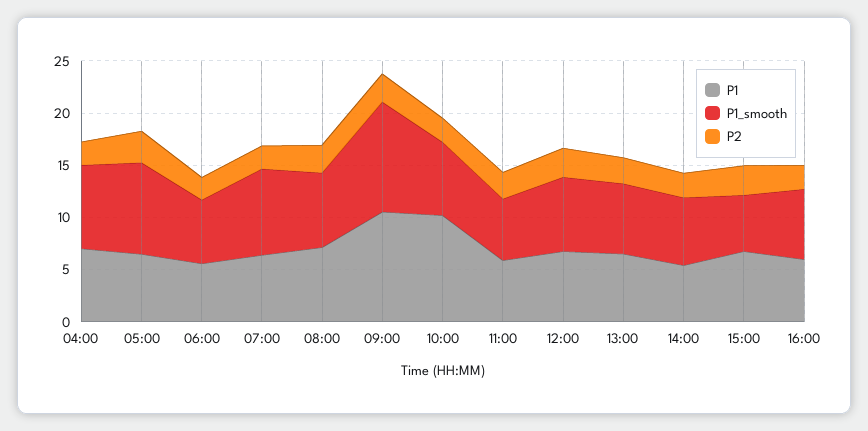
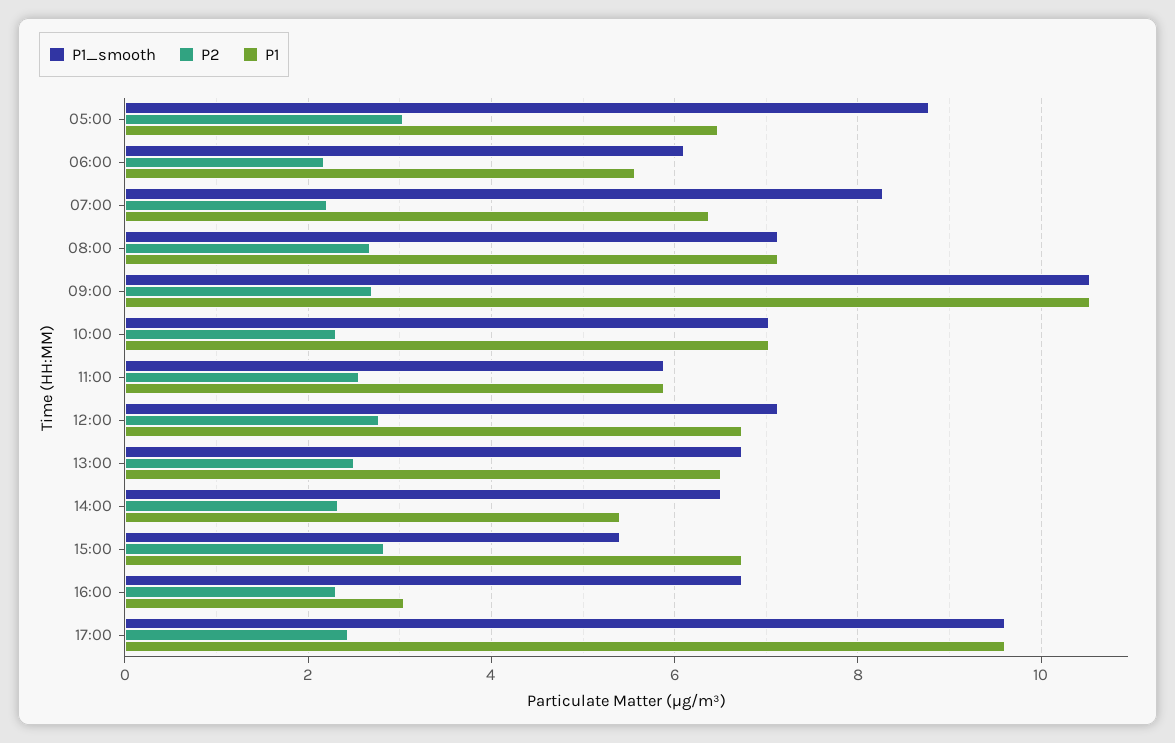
P1, 04:00: 7 -> none
P1_smooth, 04:00: 8 -> none
P2, 04:00: 2 -> none
P1, 10:00: 10 -> 7
P1, 16:00: 6 -> 3
P1_smooth, 17:00: none -> 9.6
P2, 17:00: none -> 2.4
P1, 17:00: none -> 9.6

